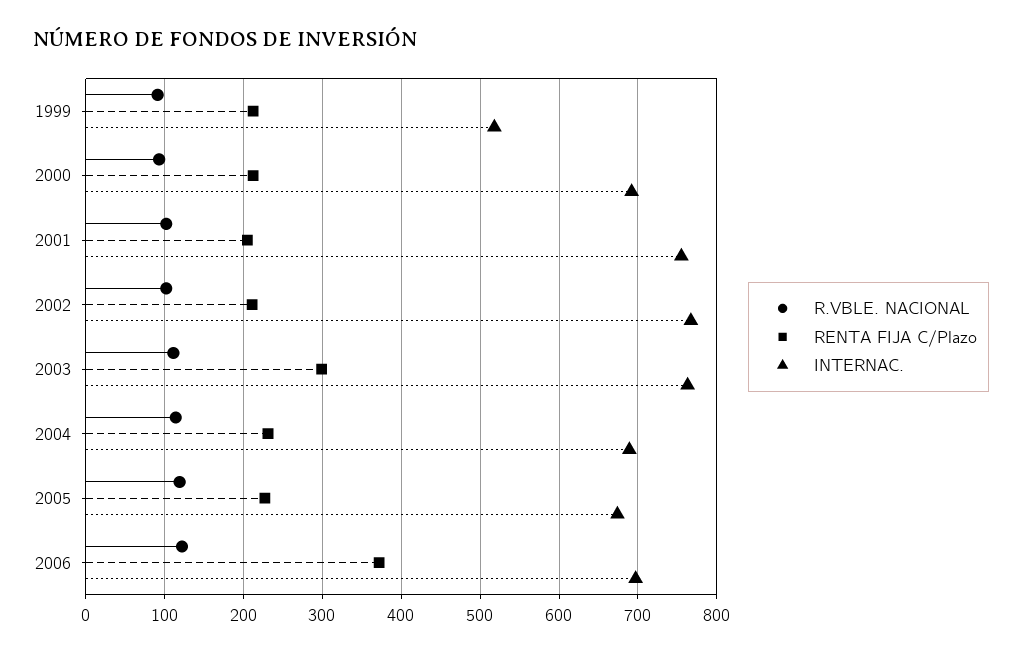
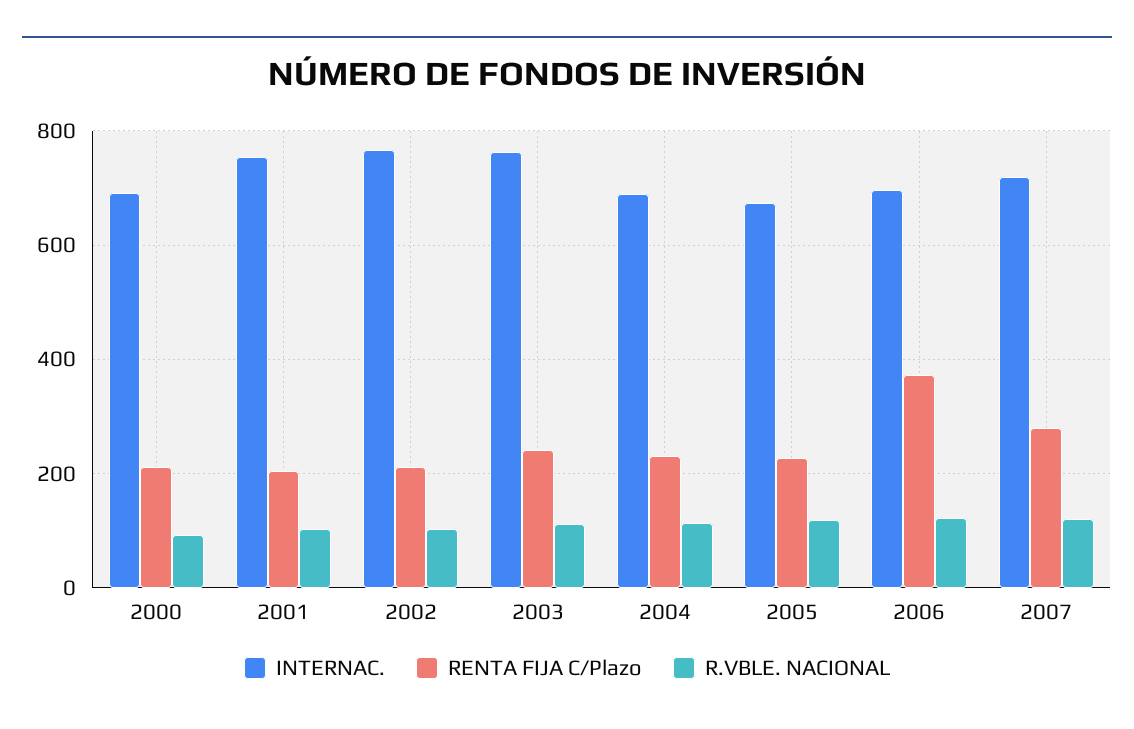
R.VBLE. NACIONAL, 1999: 90 -> none
RENTA FIJA C/Plazo, 1999: 210 -> none
INTERNAC., 1999: 520 -> none
RENTA FIJA C/Plazo, 2003: 300 -> 240
INTERNAC., 2007: none -> 720
RENTA FIJA C/Plazo, 2007: none -> 280
R.VBLE. NACIONAL, 2007: none -> 120

